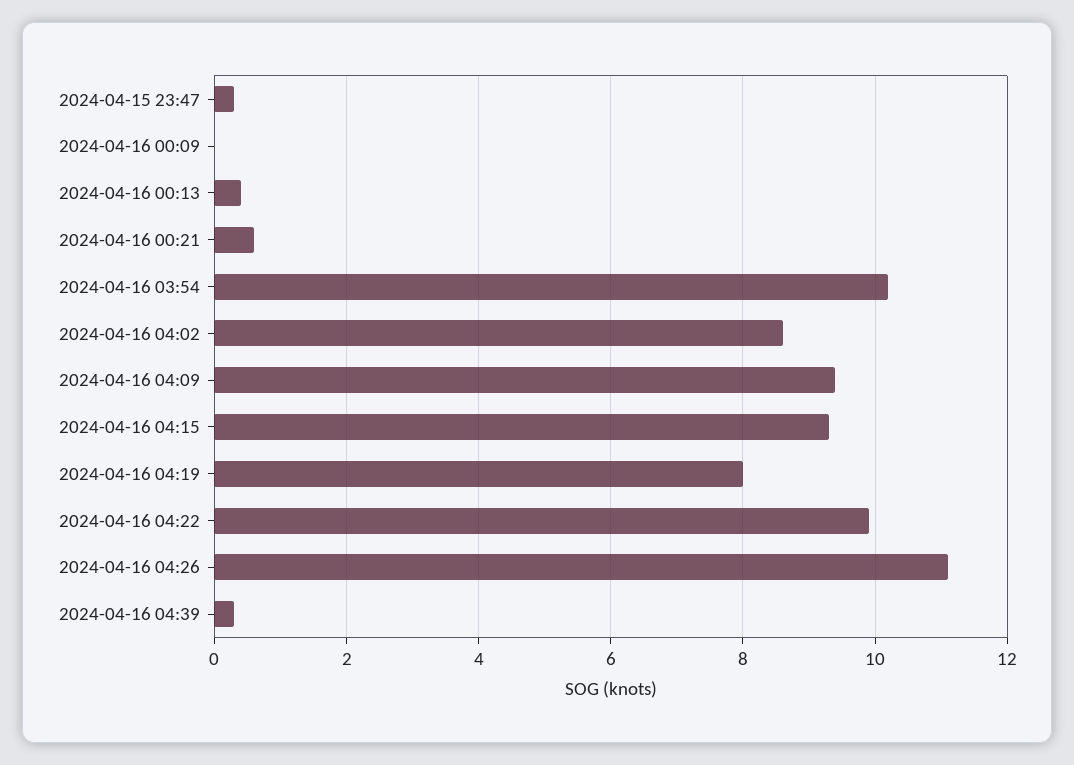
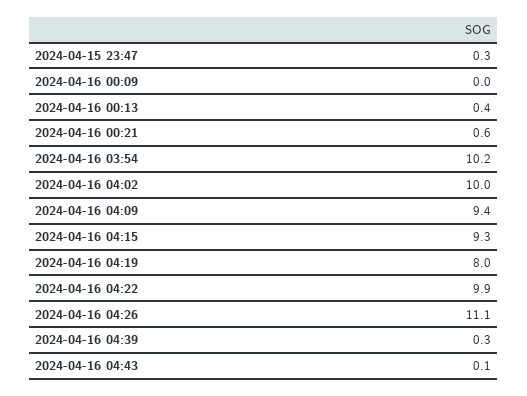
2024-04-16 04:02: 8.5 -> 10
2024-04-16 04:43: none -> 0.1

